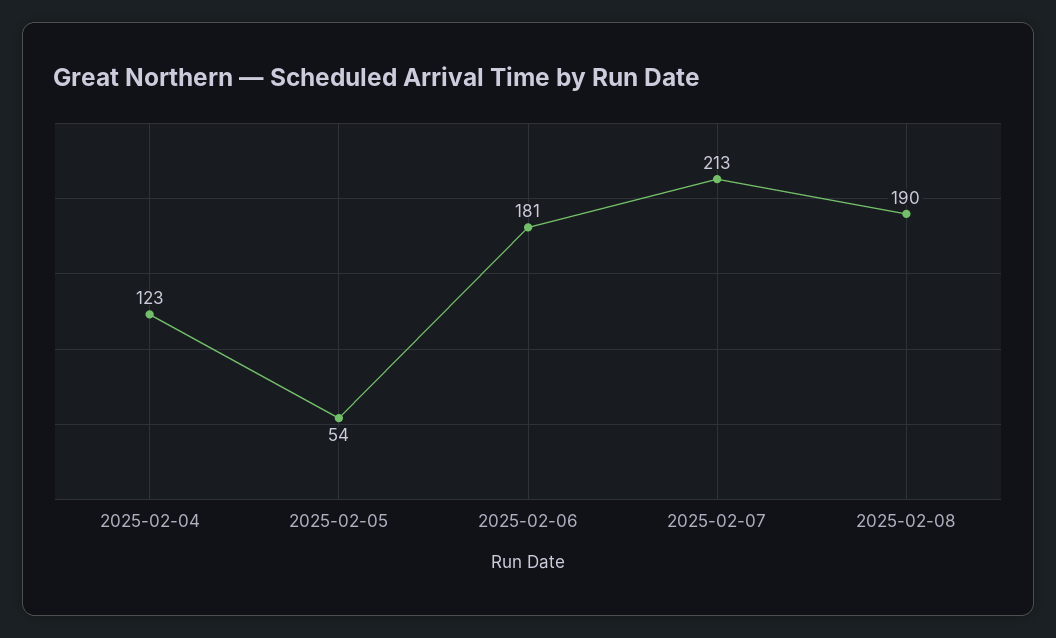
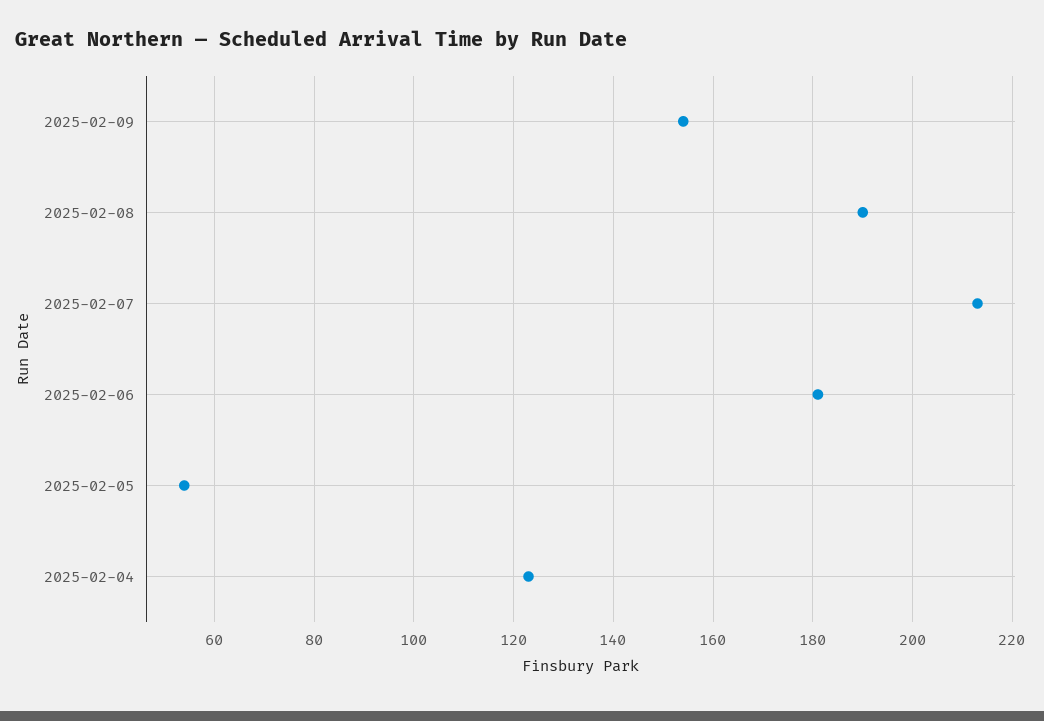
2025-02-09: none -> 155

